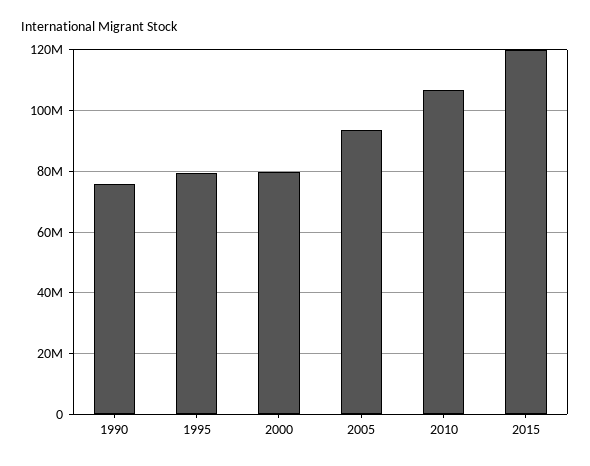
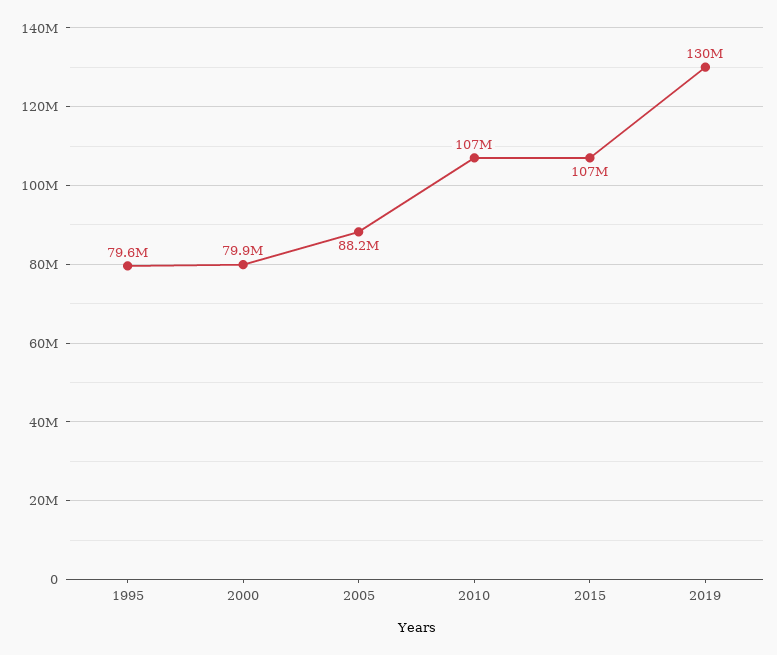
1990: 76000000 -> none
2005: 94000000 -> 88200000
2015: 120000000 -> 107000000
2019: none -> 130000000

